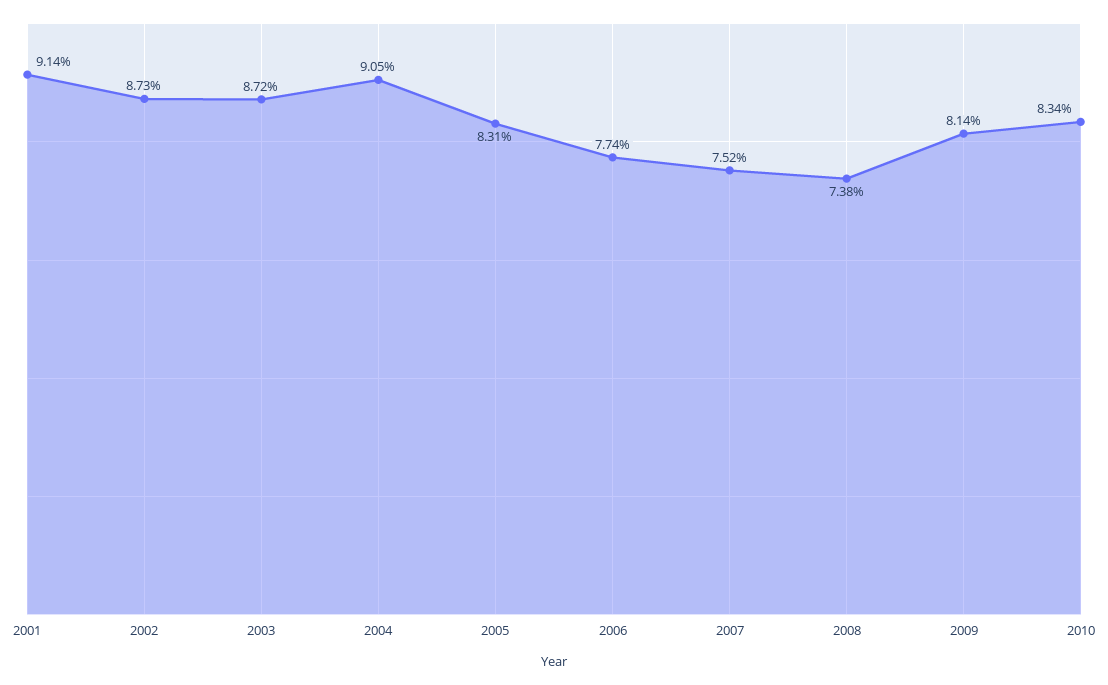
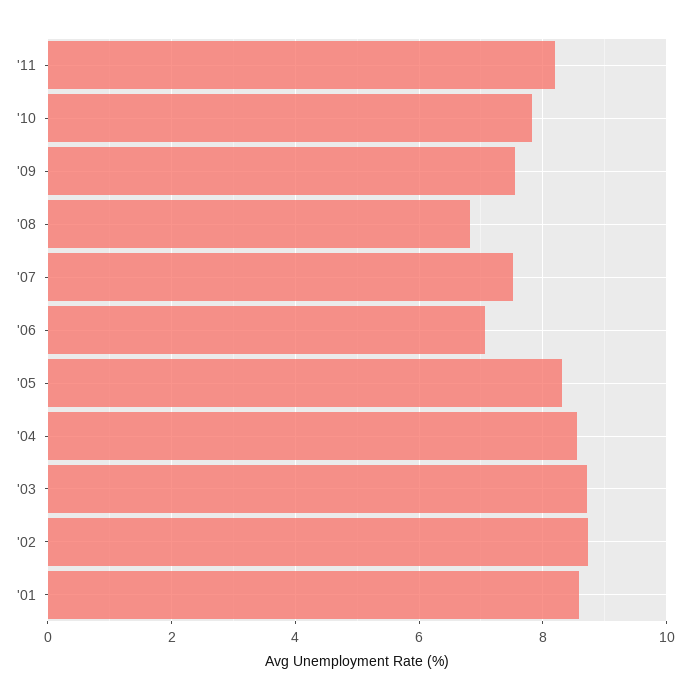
2001: 9.14 -> 8.6
2004: 9.05 -> 8.6
2006: 7.74 -> 7
2008: 7.38 -> 6.8
2009: 8.14 -> 7.6
2010: 8.34 -> 7.8
'11: none -> 8.2

